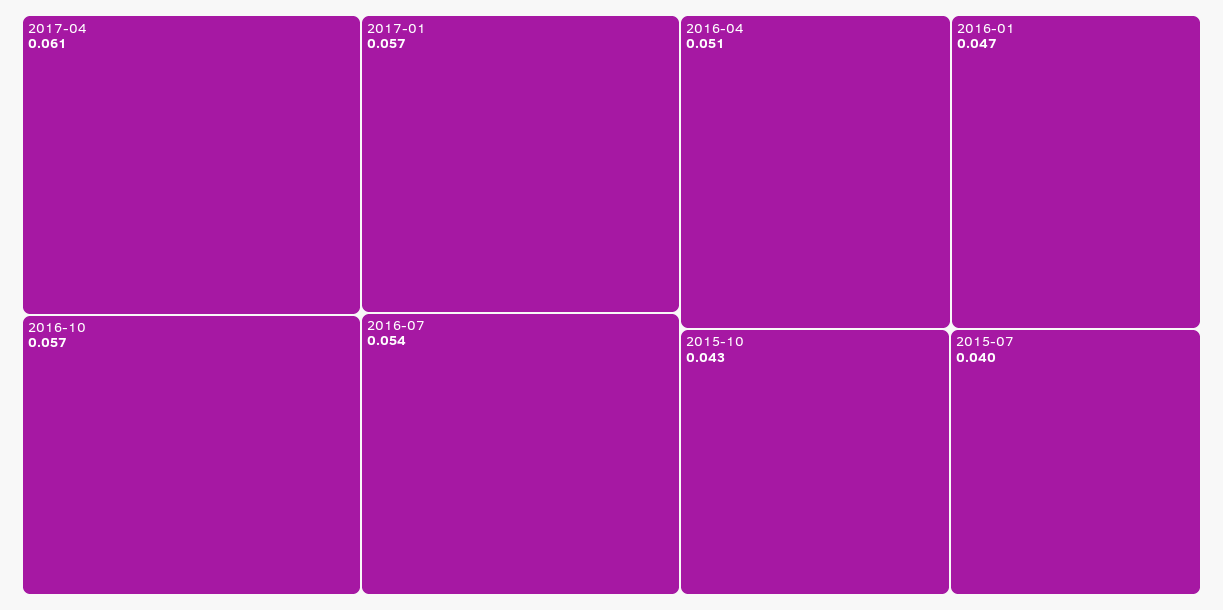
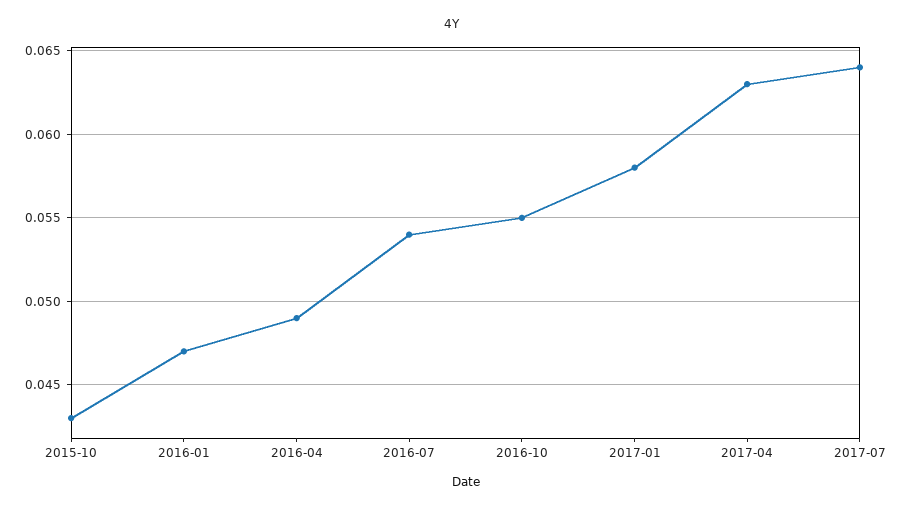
2017-04: 0.061 -> 0.063
2016-10: 0.057 -> 0.055
2017-01: 0.057 -> 0.058
2016-04: 0.051 -> 0.049
2015-07: 0.04 -> none
2017-07: none -> 0.064

